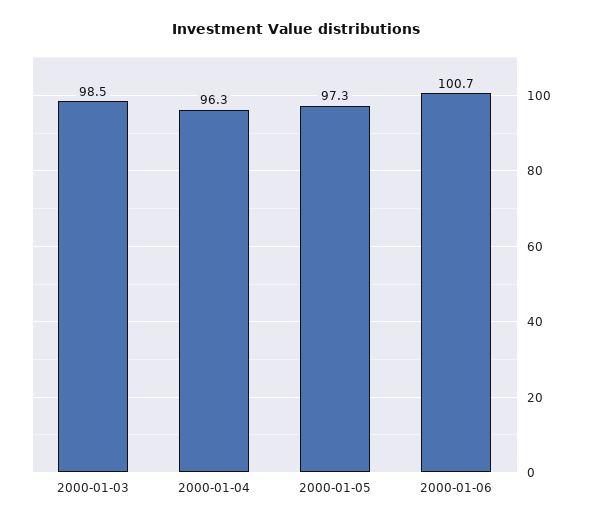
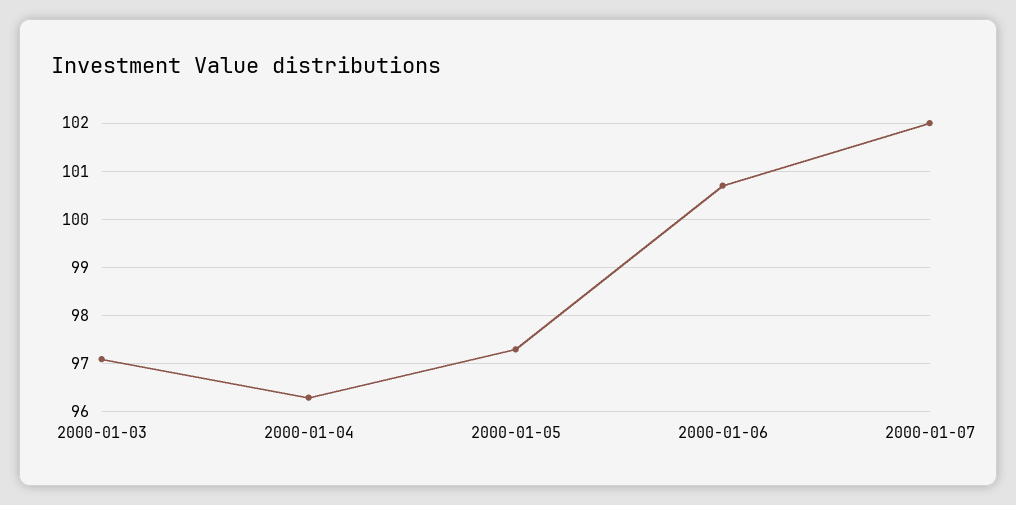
2000-01-03: 98.5 -> 97
2000-01-07: none -> 102

